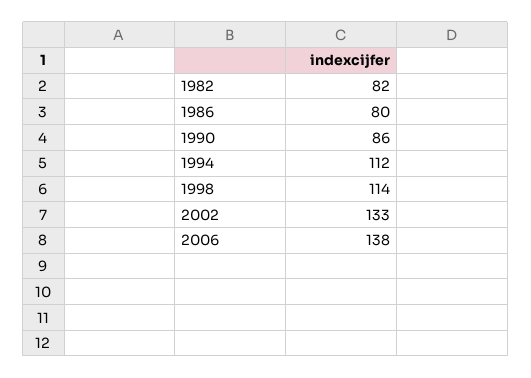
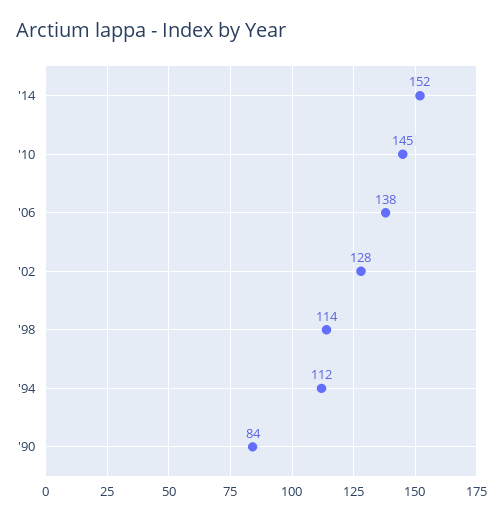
1982: 82 -> none
1986: 80 -> none
1990: 86 -> 84
2002: 133 -> 128
'14: none -> 152
'10: none -> 145

